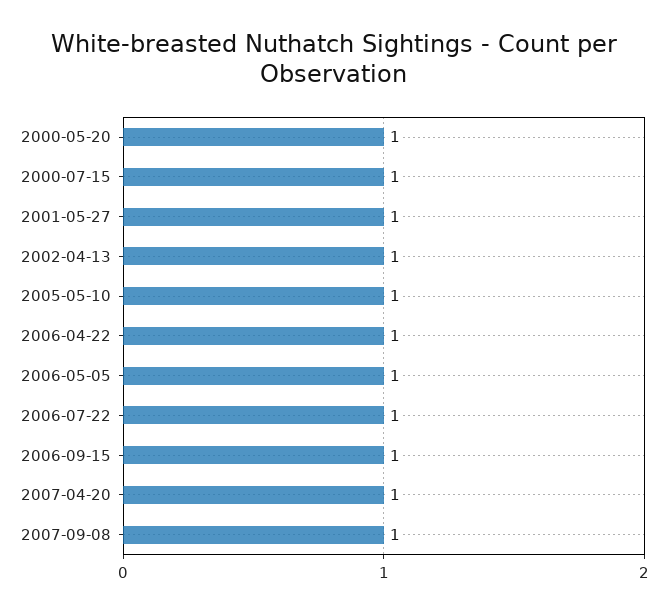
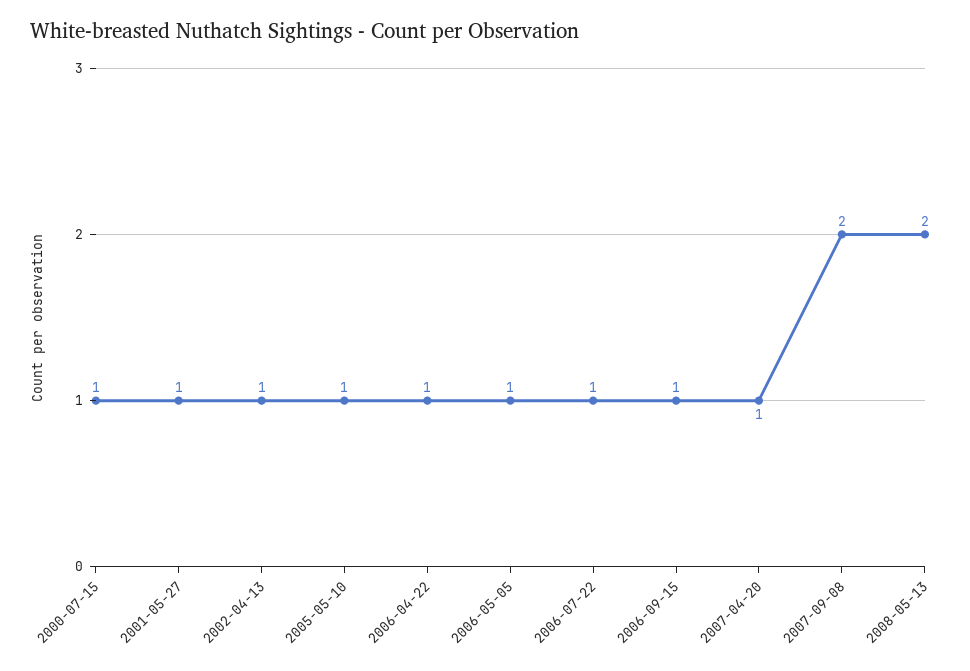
2000-05-20: 1 -> none
2007-09-08: 1 -> 2
2008-05-13: none -> 2

